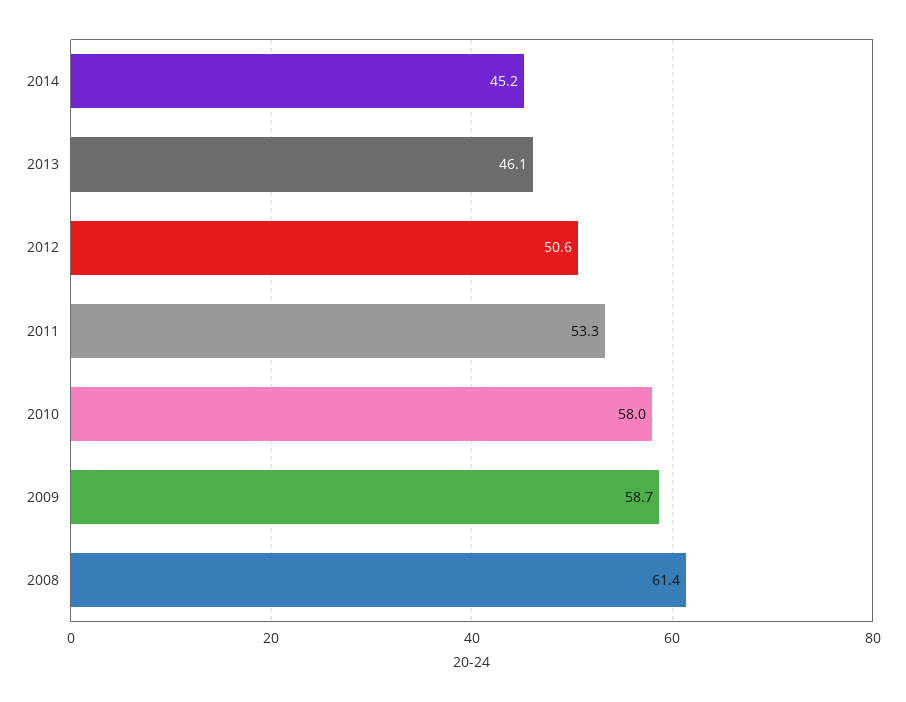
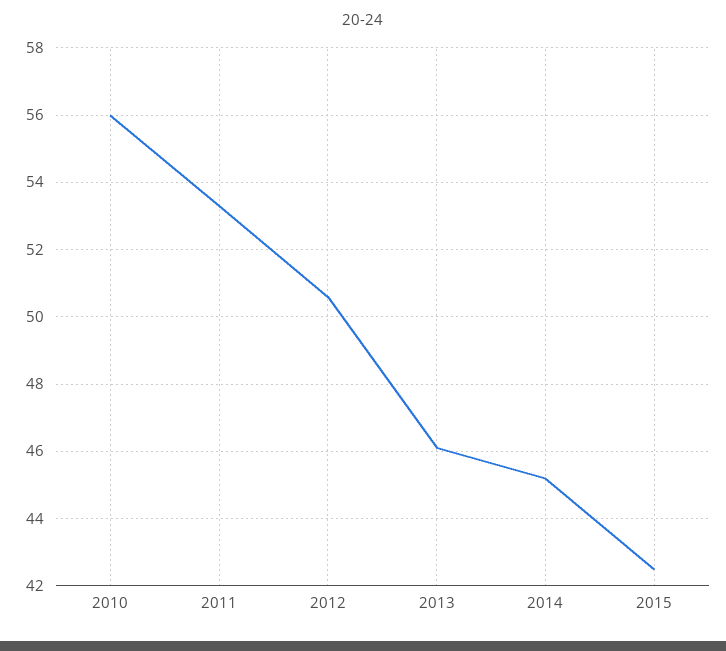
2010: 58 -> 56
2009: 58.7 -> none
2008: 61.4 -> none
2015: none -> 42.5

